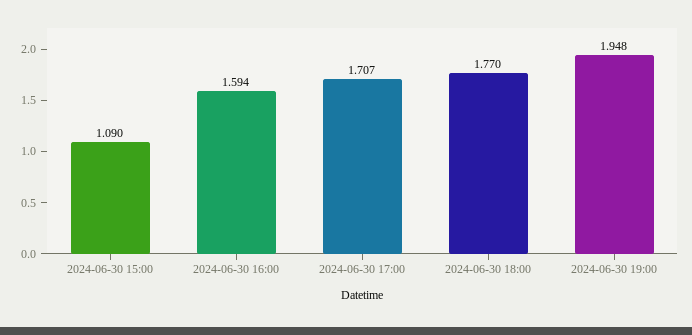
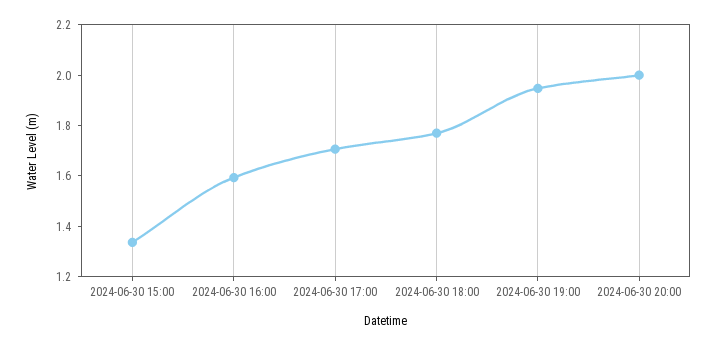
2024-06-30 15:00: 1.09 -> 1.35
2024-06-30 20:00: none -> 2

